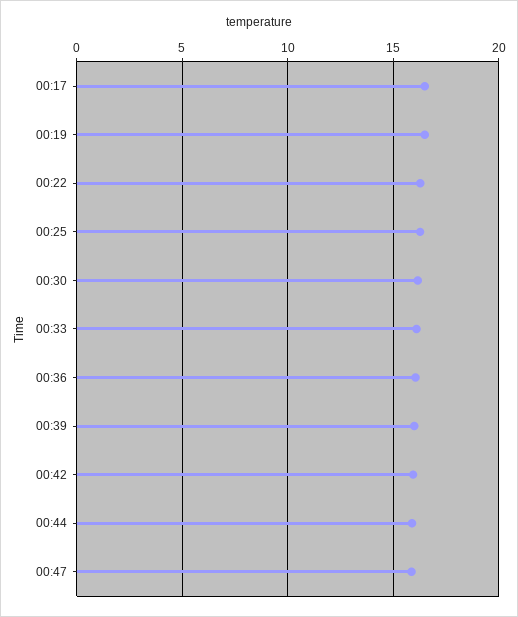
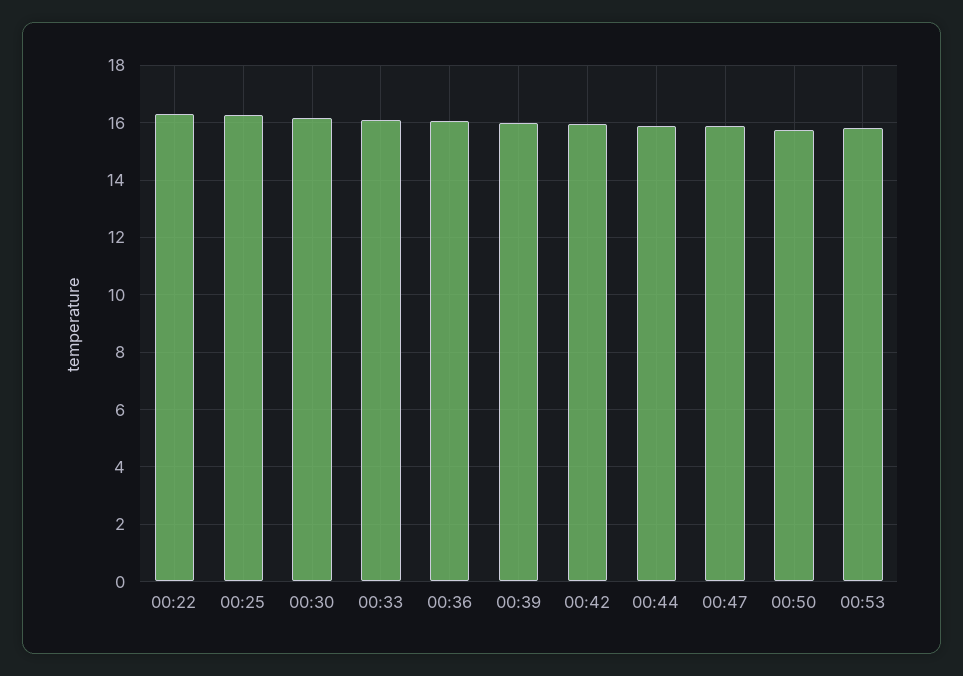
00:17: 16.5 -> none
00:19: 16.5 -> none
00:50: none -> 15.75
00:53: none -> 15.75

